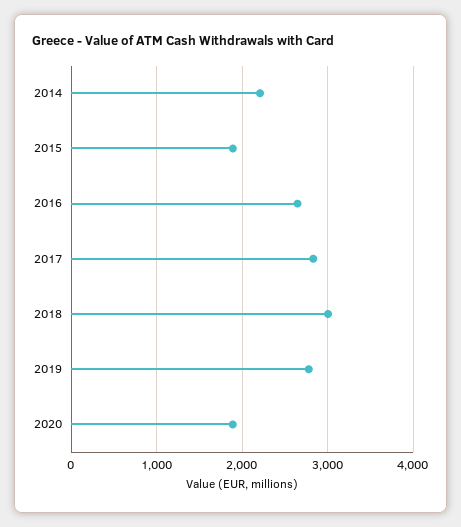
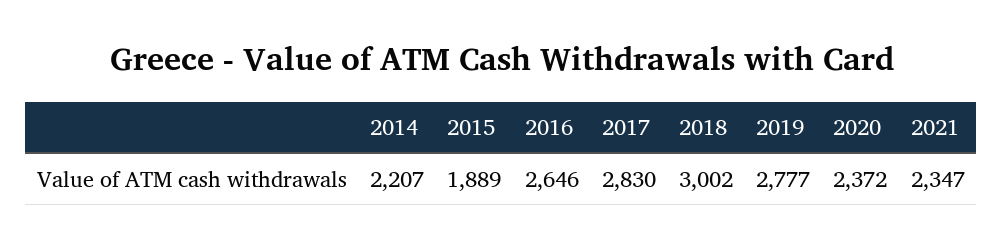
2020: 1900 -> 2372
2021: none -> 2347

